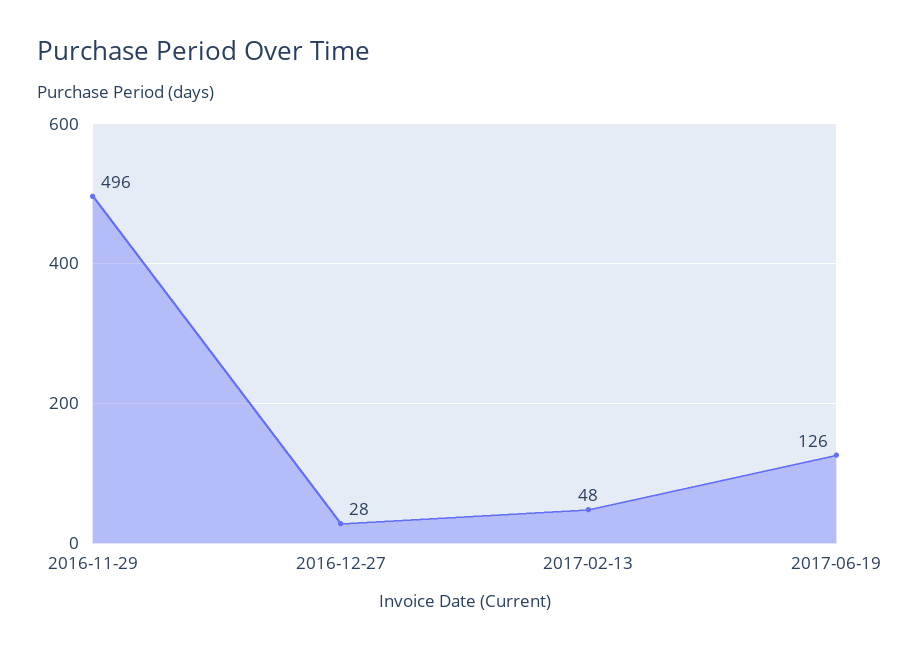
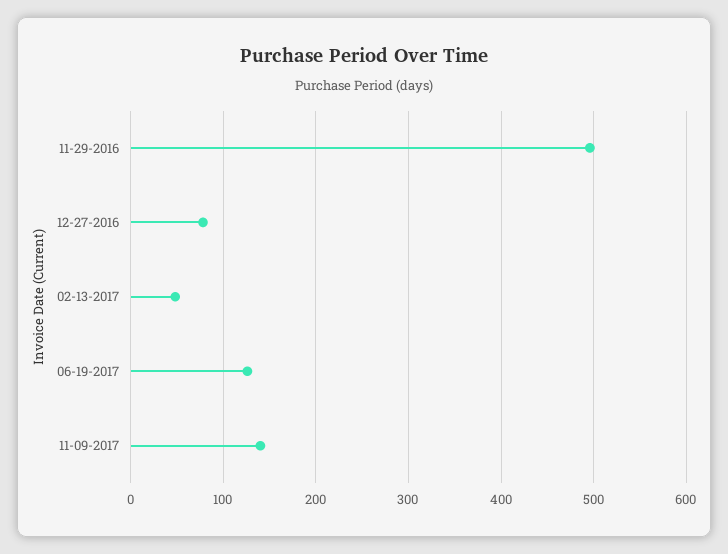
2016-12-27: 28 -> 80
11-09-2017: none -> 140

